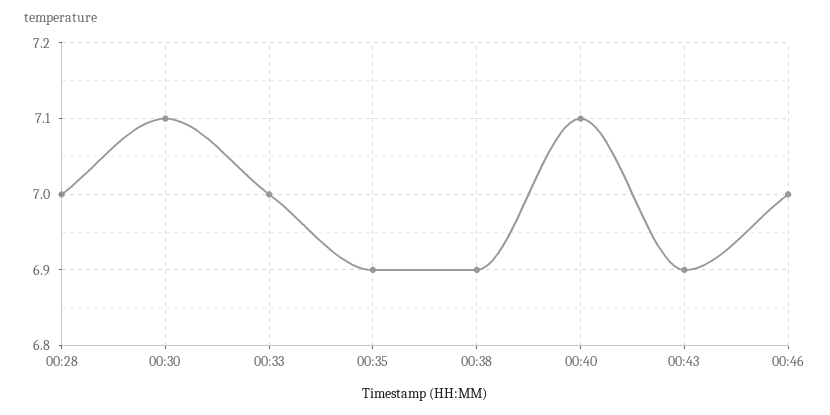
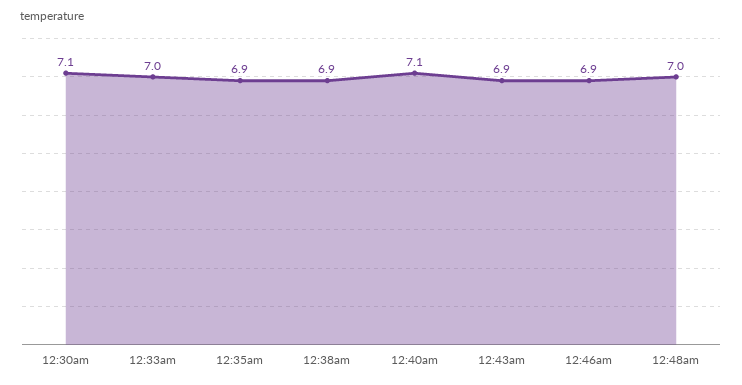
00:28: 7 -> none
00:46: 7 -> 6.9
12:48am: none -> 7

